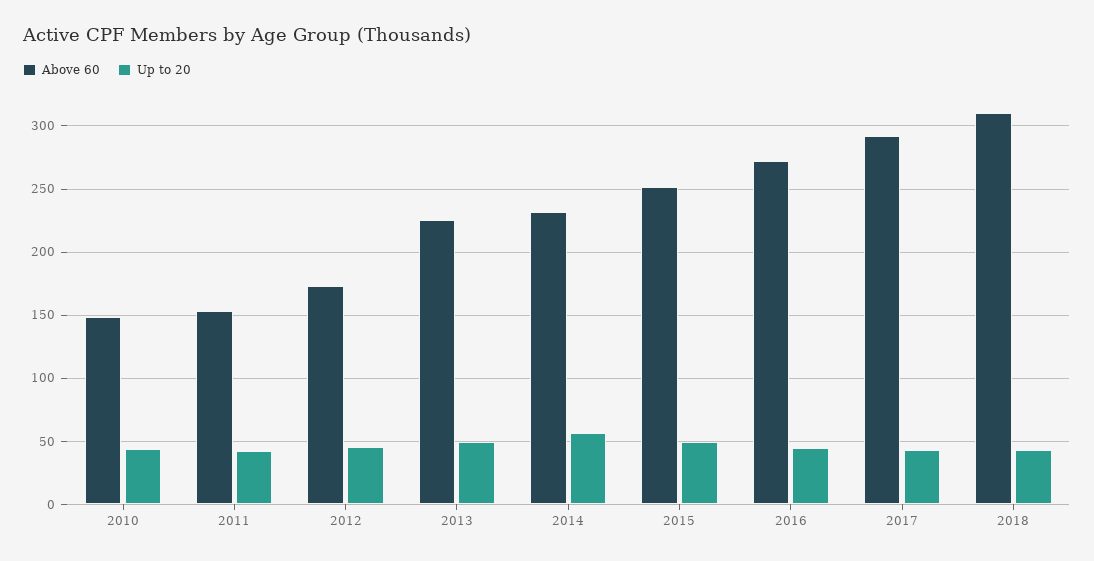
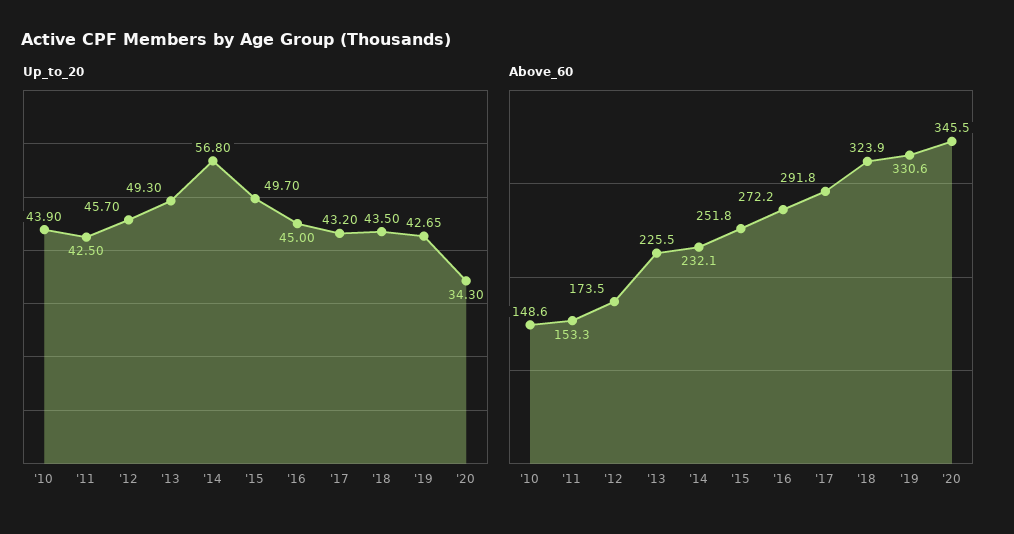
Above 60, 2018: 310 -> 323.9
Up to 20, '19: none -> 42.65
Up to 20, '20: none -> 34.3
Above 60, '19: none -> 330.6
Above 60, '20: none -> 345.5

